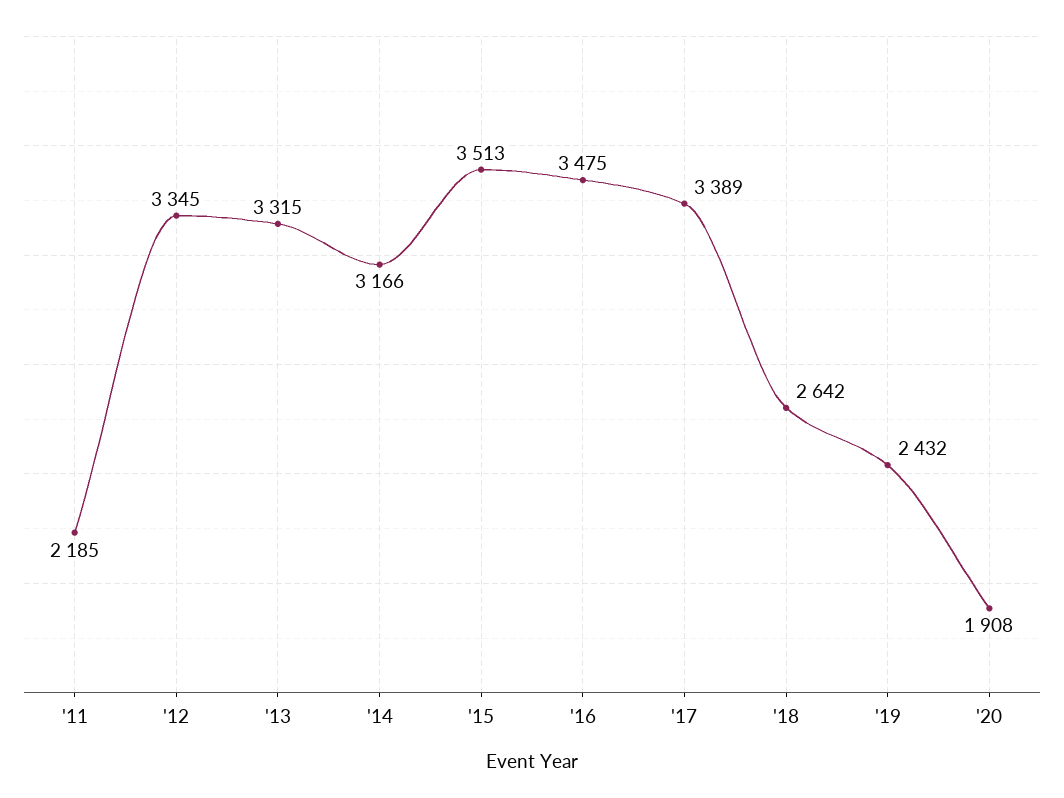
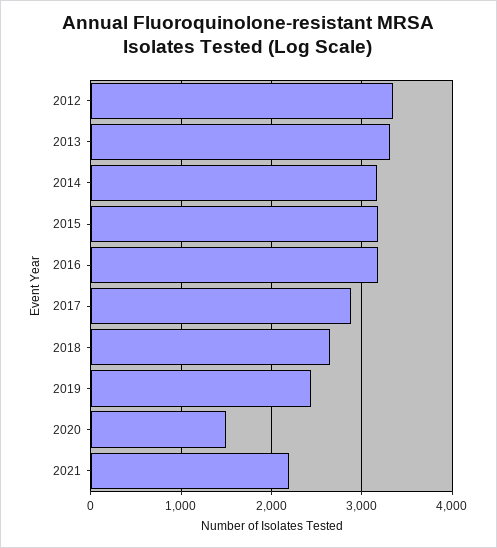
'11: 2185 -> none
'15: 3513 -> 3200
'16: 3475 -> 3200
'17: 3389 -> 2900
'20: 1908 -> 1500
2021: none -> 2200

